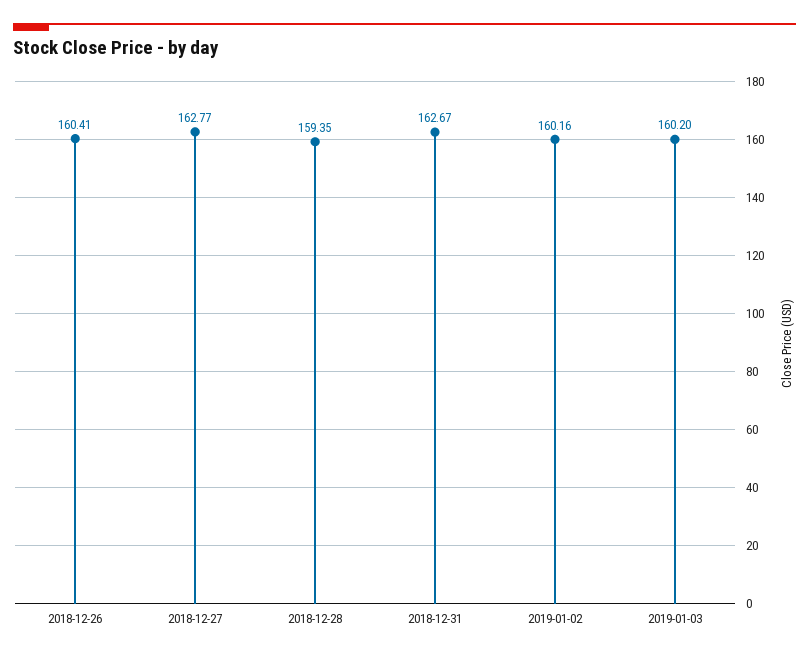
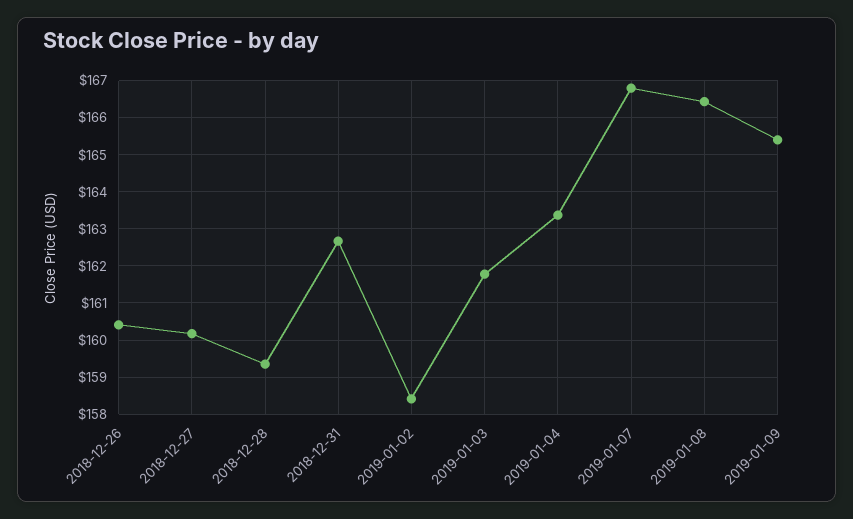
2018-12-27: 162.77 -> 160.2
2019-01-02: 160.16 -> 158.4
2019-01-03: 160.2 -> 161.8
2019-01-04: none -> 163.4
2019-01-07: none -> 166.8
2019-01-08: none -> 166.4
2019-01-09: none -> 165.4

